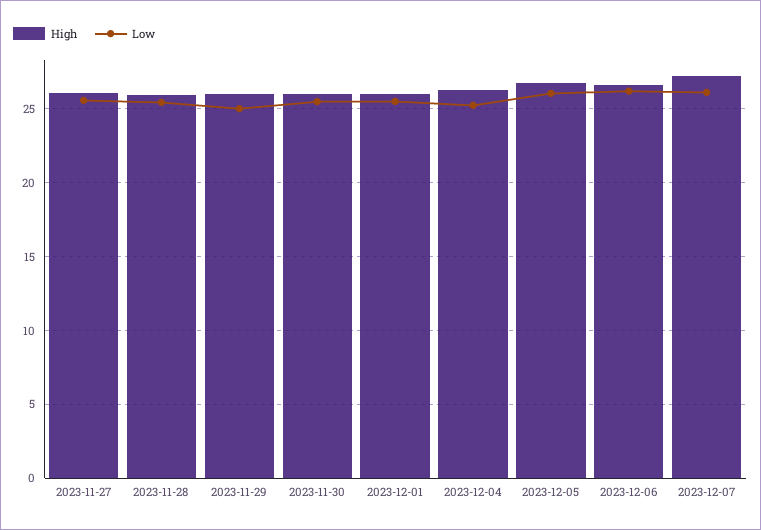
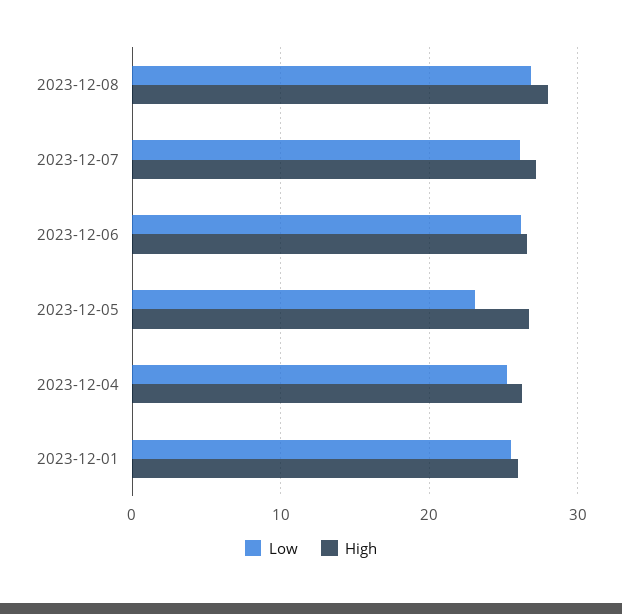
High, 2023-11-27: 26 -> none
Low, 2023-11-27: 25.5 -> none
High, 2023-11-28: 26 -> none
Low, 2023-11-28: 25.5 -> none
High, 2023-11-29: 26 -> none
Low, 2023-11-29: 25 -> none
High, 2023-11-30: 26 -> none
Low, 2023-11-30: 25.5 -> none
Low, 2023-12-05: 26 -> 23
Low, 2023-12-08: none -> 27
High, 2023-12-08: none -> 28

